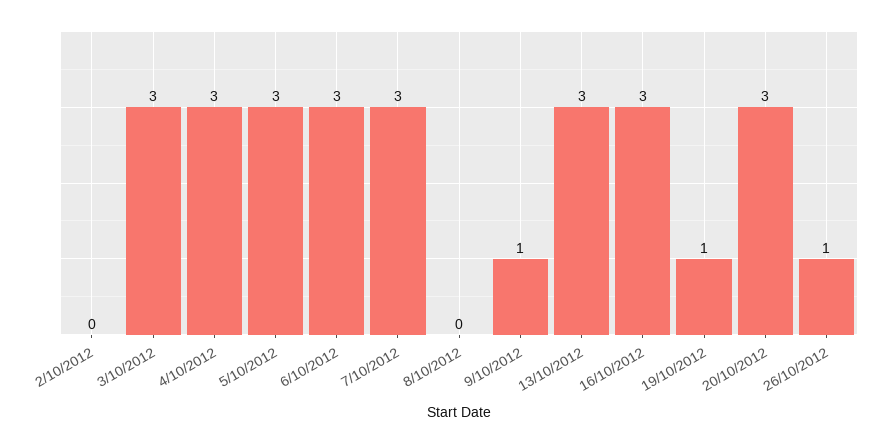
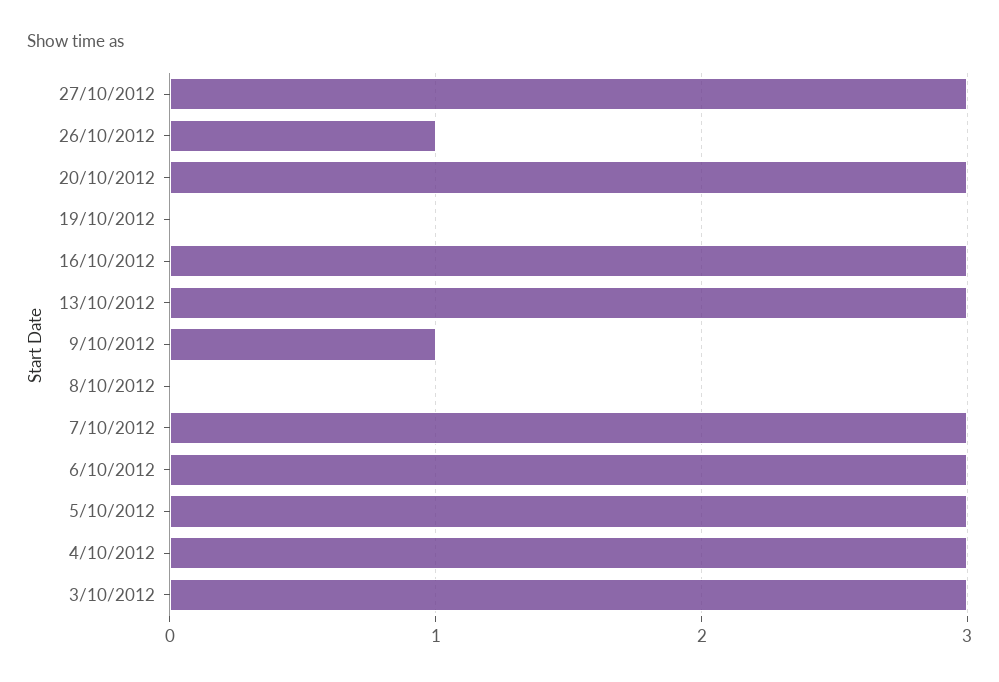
2/10/2012: 0 -> none
19/10/2012: 1 -> 0
27/10/2012: none -> 3

